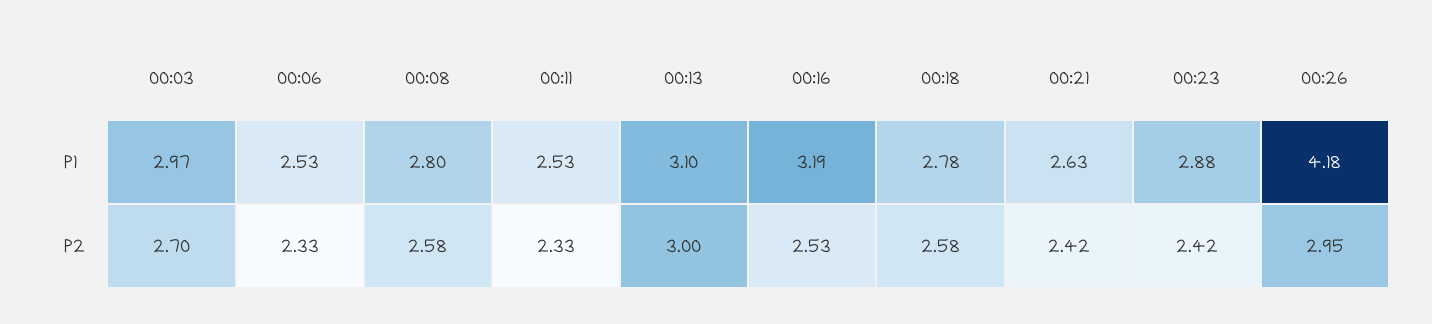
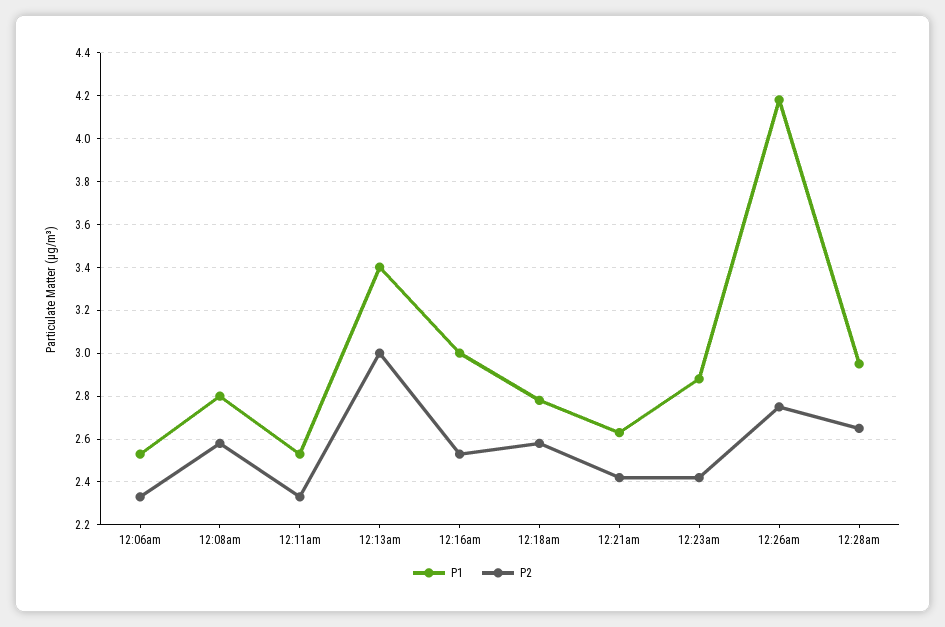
P1, 00:03: 2.97 -> none
P1, 00:13: 3.1 -> 3.4
P1, 00:16: 3.19 -> 3
P2, 00:03: 2.7 -> none
P2, 00:26: 2.95 -> 2.75
P1, 12:28am: none -> 2.95
P2, 12:28am: none -> 2.65

